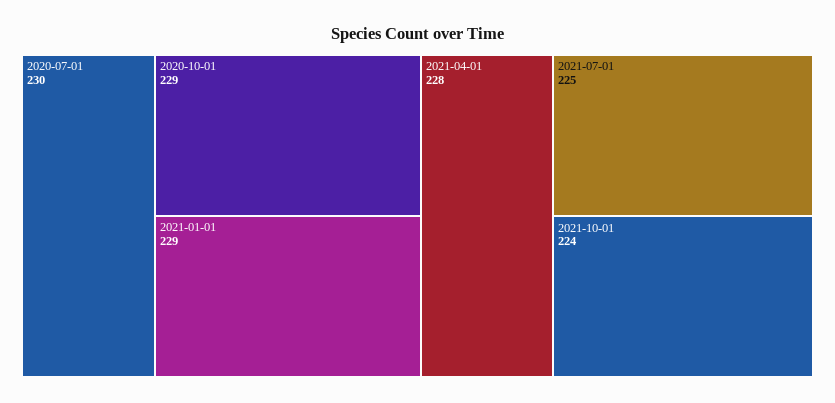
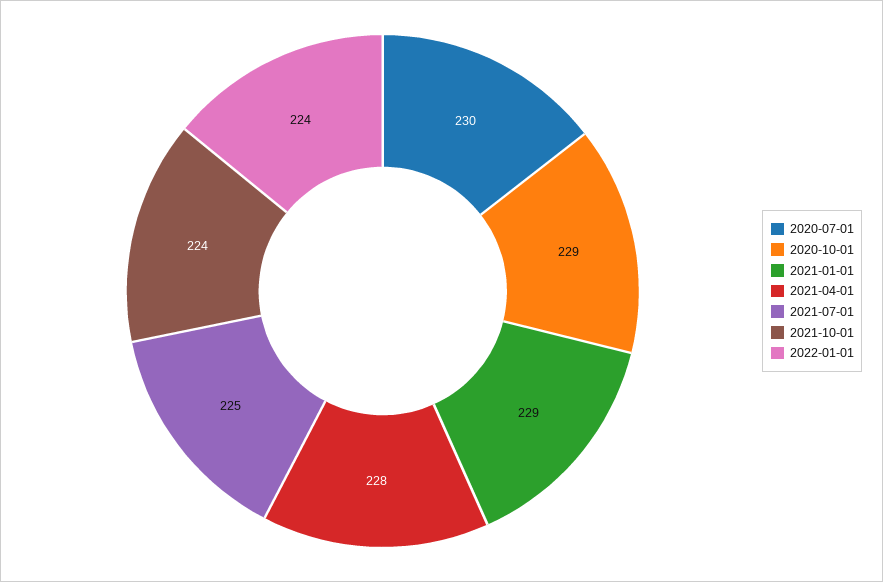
2022-01-01: none -> 224

